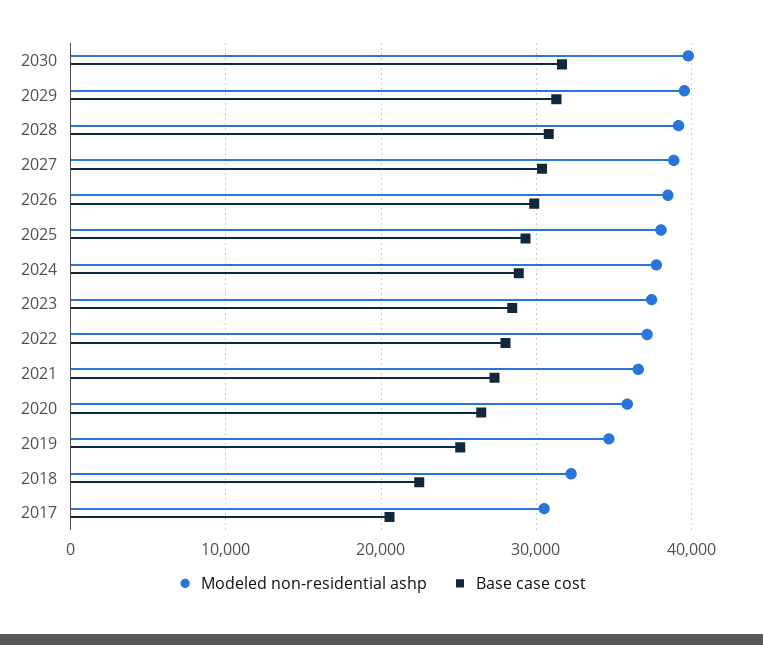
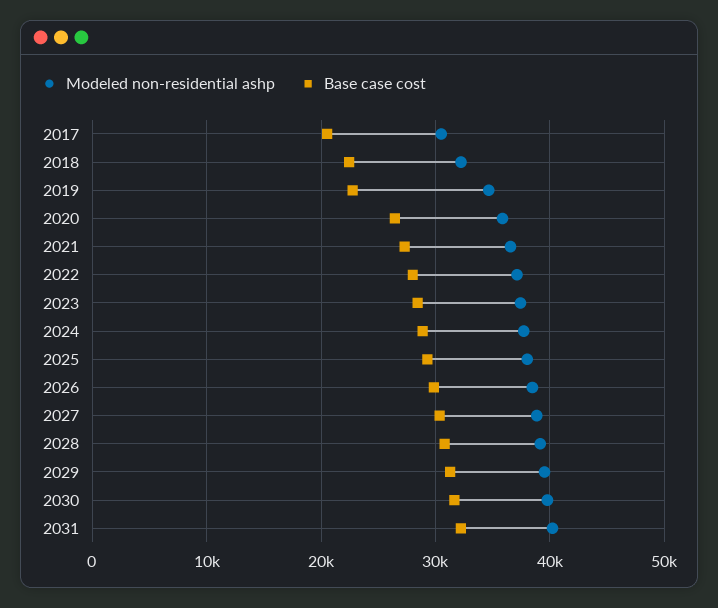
Base case cost, 2019: 25000 -> 23000
Modeled non-residential ashp, 2031: none -> 40000
Base case cost, 2031: none -> 32000

